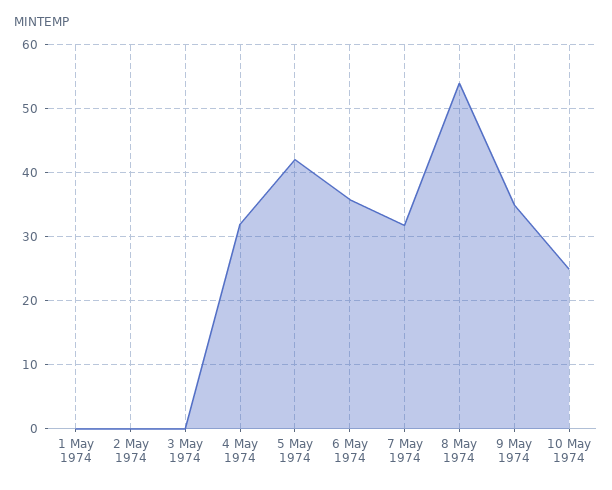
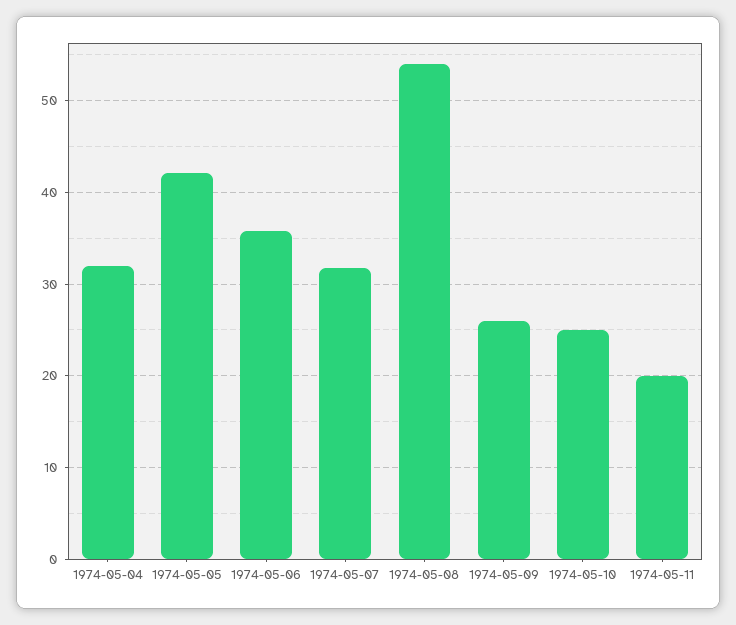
1 May 1974: 0 -> none
2 May 1974: 0 -> none
3 May 1974: 0 -> none
9 May 1974: 35 -> 26
1974-05-11: none -> 20

